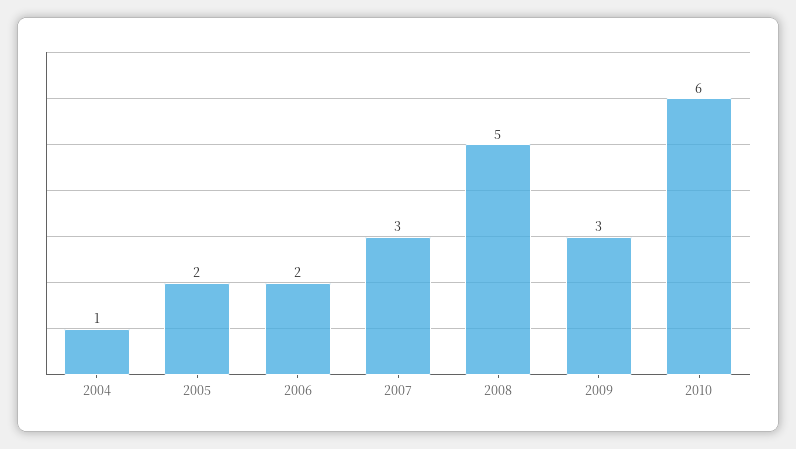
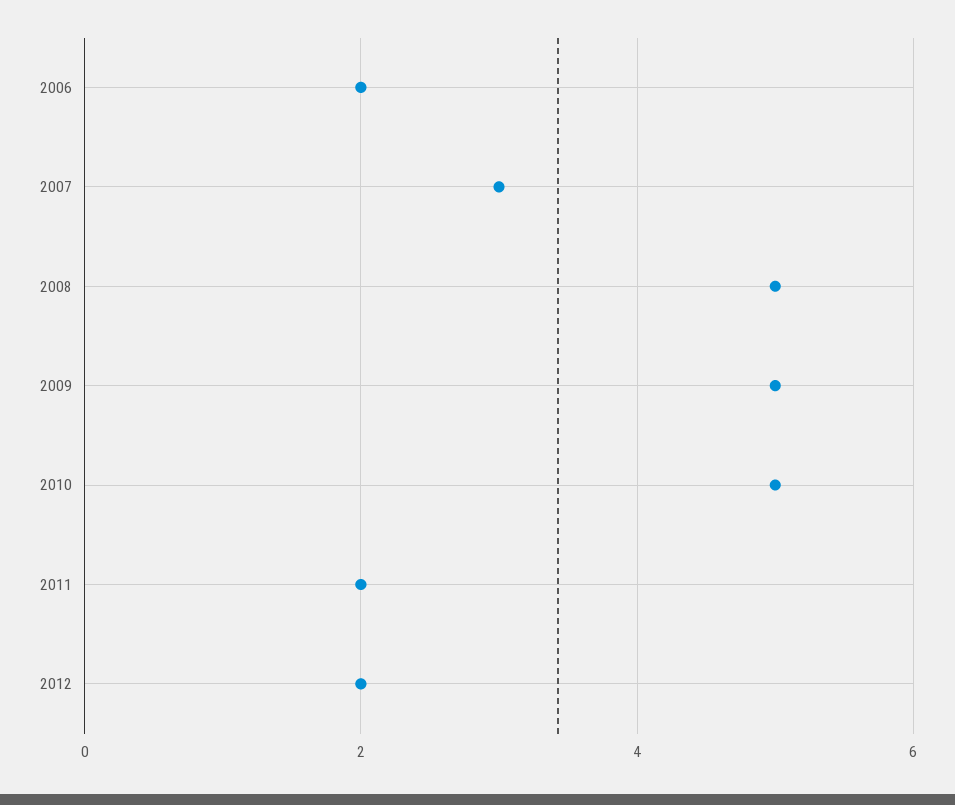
2004: 1 -> none
2005: 2 -> none
2009: 3 -> 5
2010: 6 -> 5
2011: none -> 2
2012: none -> 2

